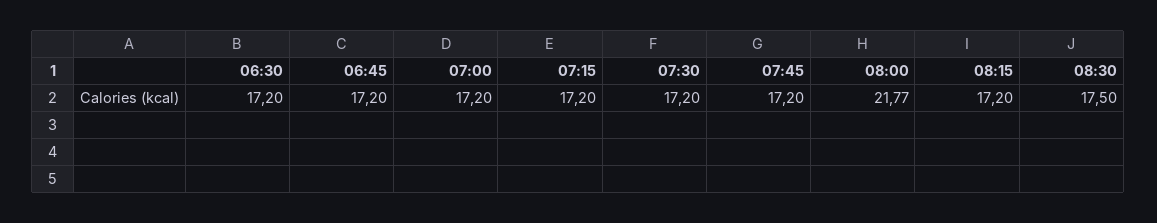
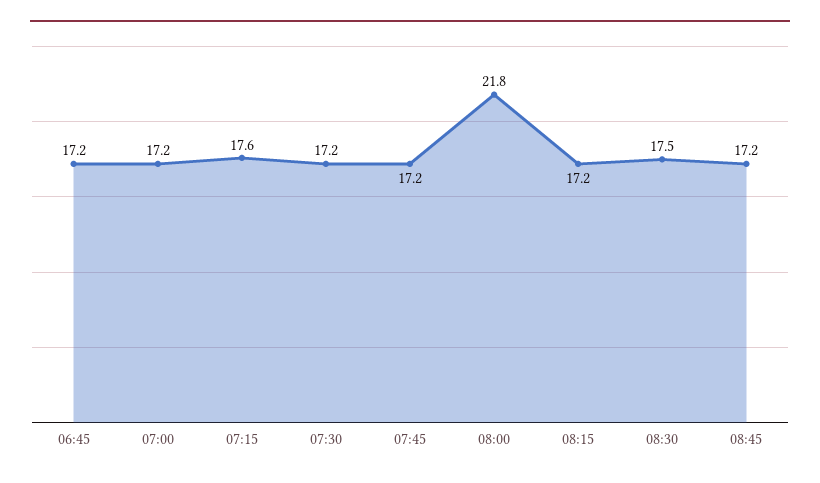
06:30: 17.2 -> none
07:15: 17.2 -> 17.6
08:45: none -> 17.2

